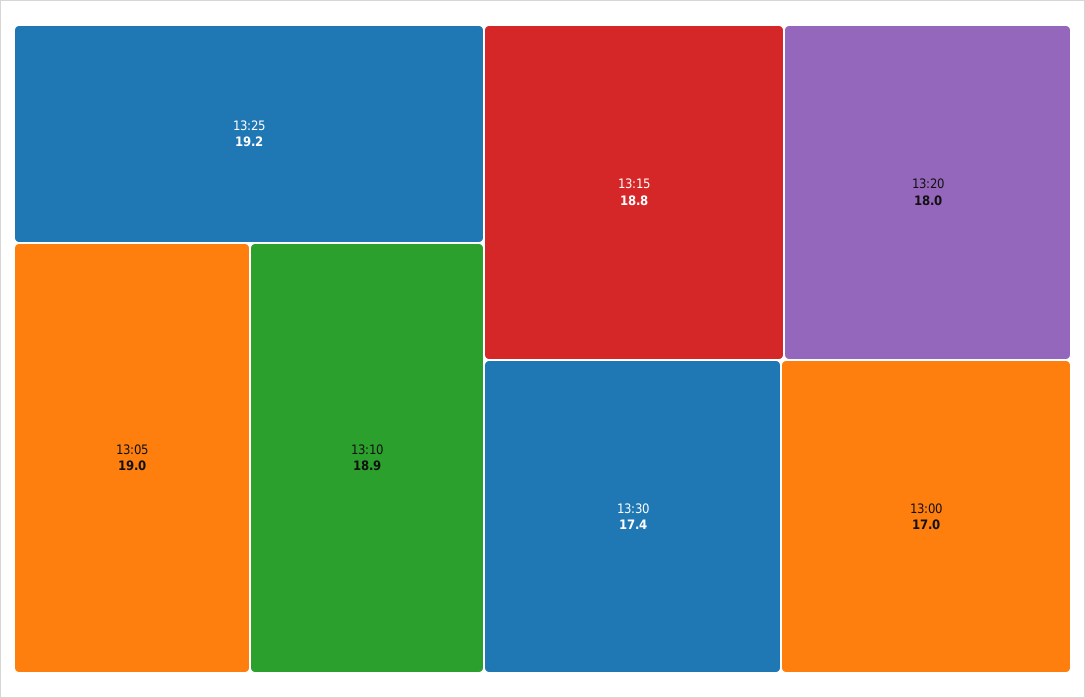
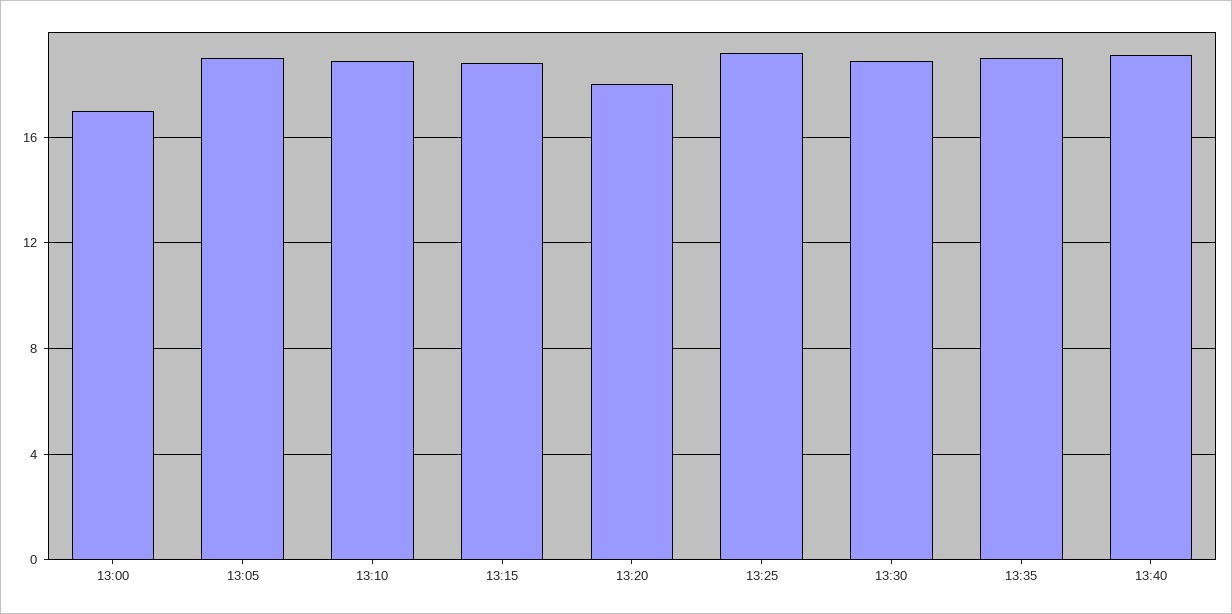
13:30: 17.4 -> 19
13:35: none -> 19
13:40: none -> 19

